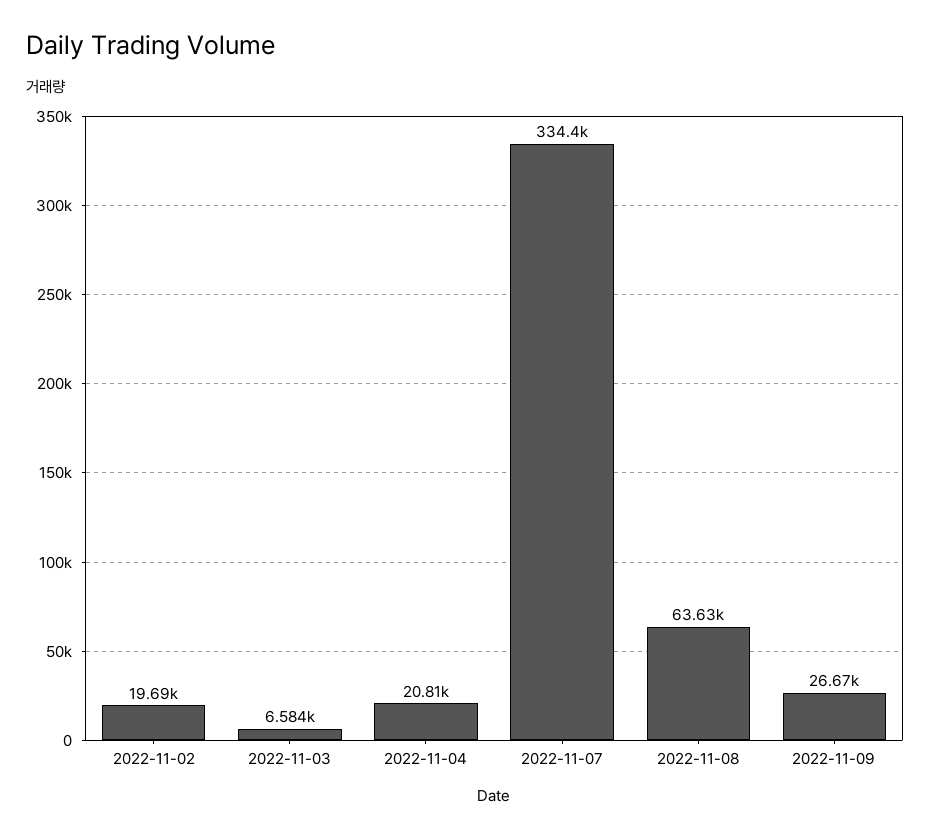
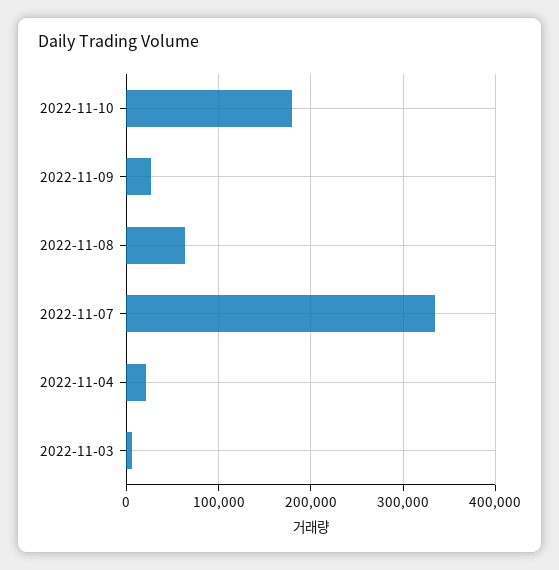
2022-11-02: 19690 -> none
2022-11-10: none -> 180000

